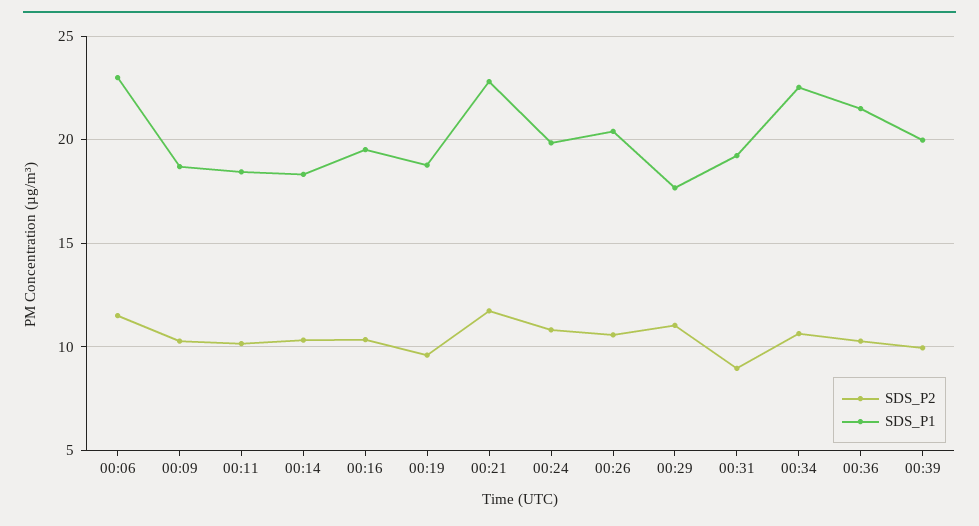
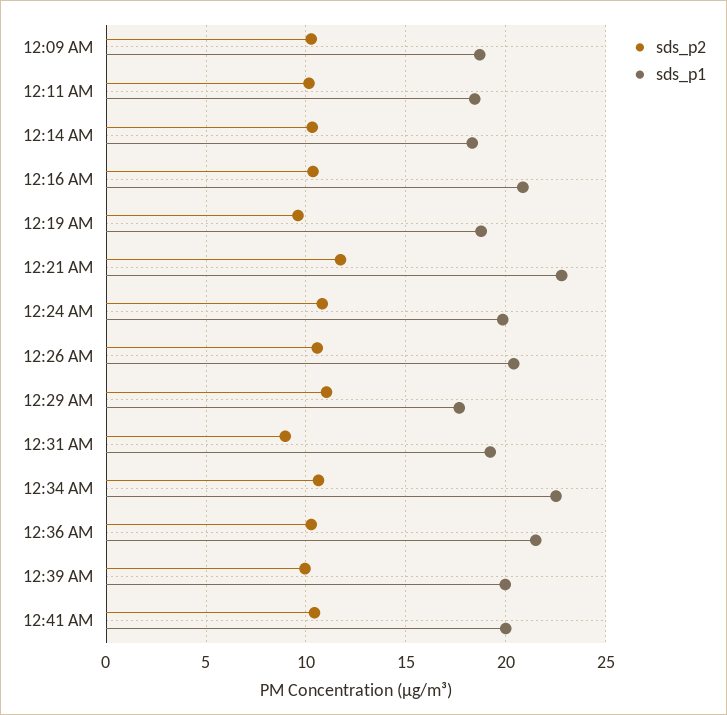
SDS_P2, 00:06: 11.5 -> none
SDS_P1, 00:06: 23 -> none
SDS_P1, 00:16: 19.5 -> 21
SDS_P2, 12:41 AM: none -> 10.5
SDS_P1, 12:41 AM: none -> 20

